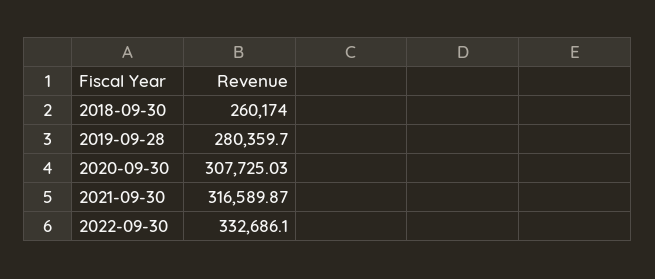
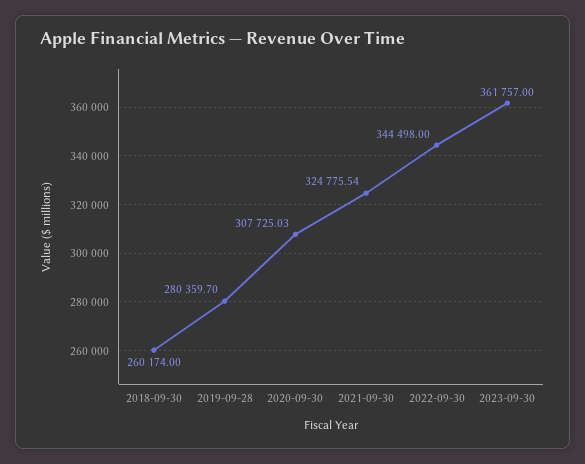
2021-09-30: 316589.87 -> 324775.54
2022-09-30: 332686.1 -> 344498
2023-09-30: none -> 361757

